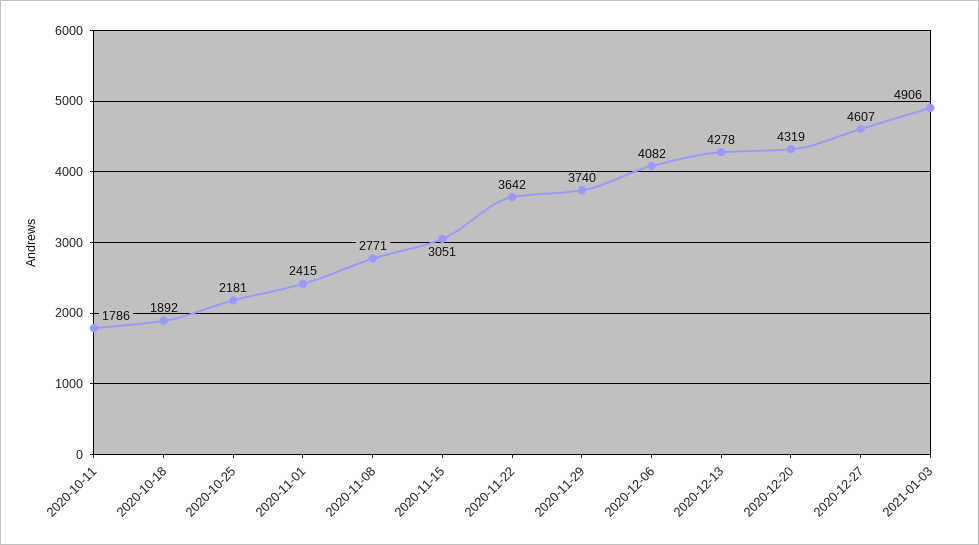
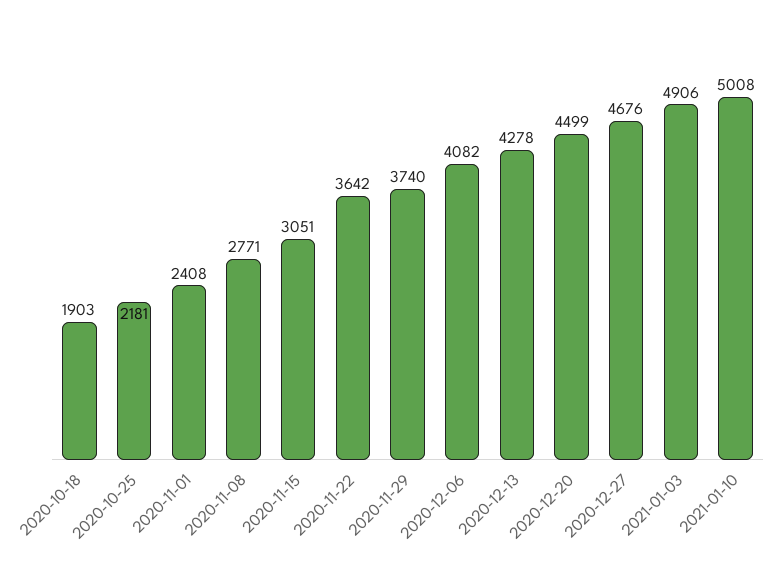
2020-10-11: 1786 -> none
2020-10-18: 1892 -> 1903
2020-11-01: 2415 -> 2408
2020-12-20: 4319 -> 4499
2020-12-27: 4607 -> 4676
2021-01-10: none -> 5008

